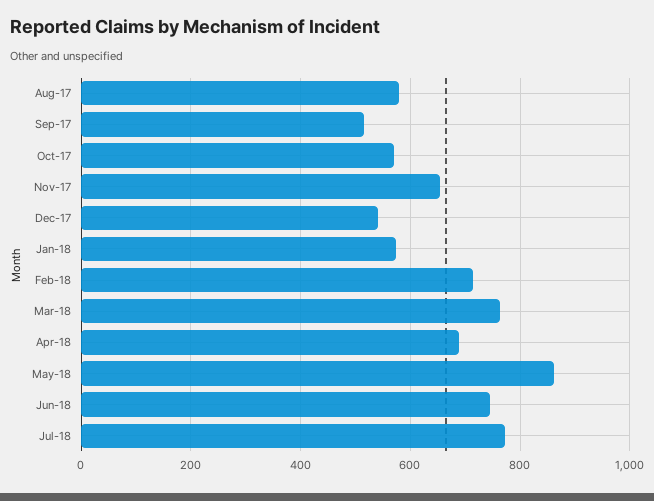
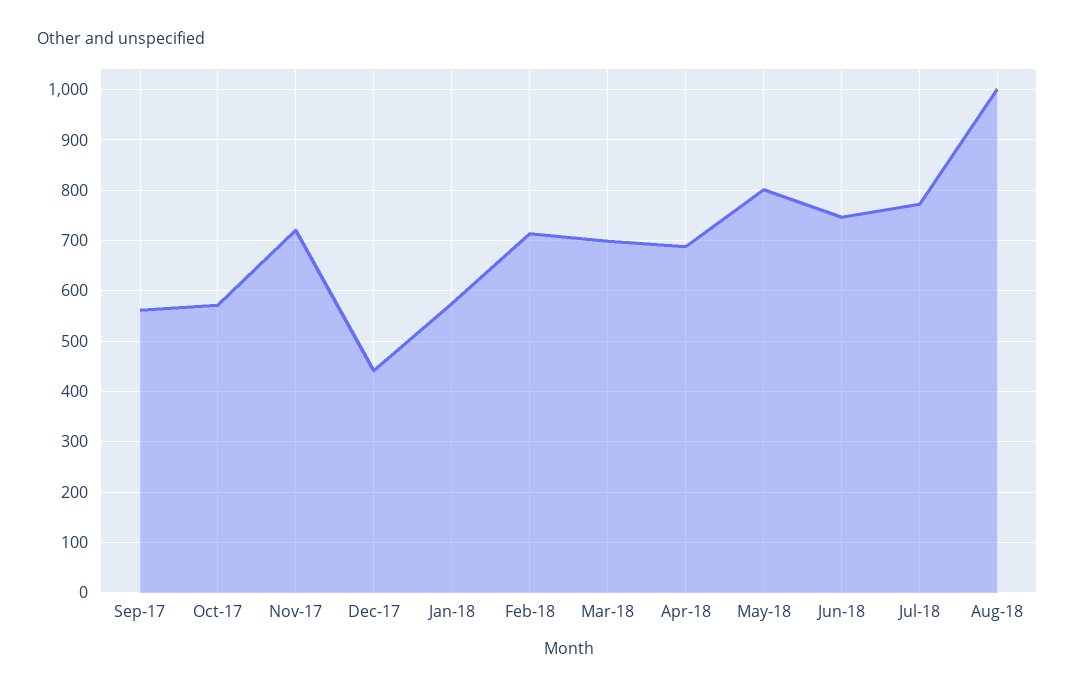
Aug-17: 580 -> none
Sep-17: 520 -> 560
Nov-17: 660 -> 720
Dec-17: 540 -> 440
Mar-18: 760 -> 700
May-18: 860 -> 800
Aug-18: none -> 1000

